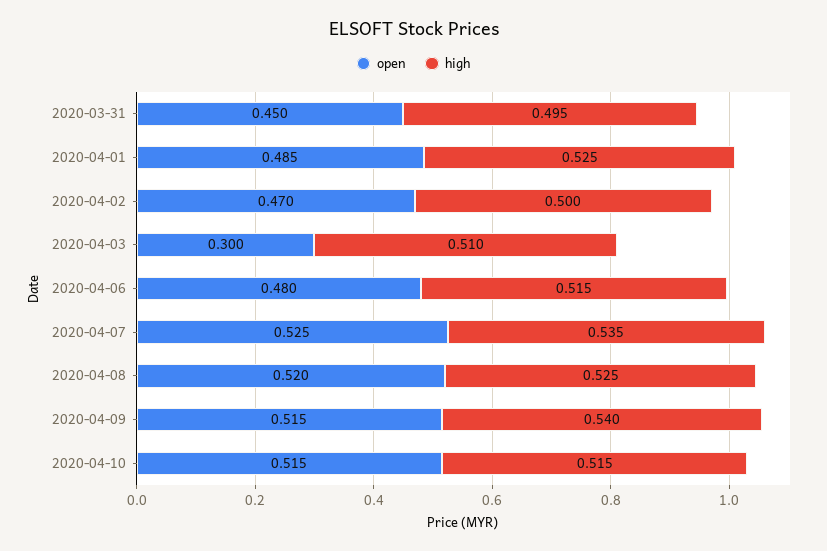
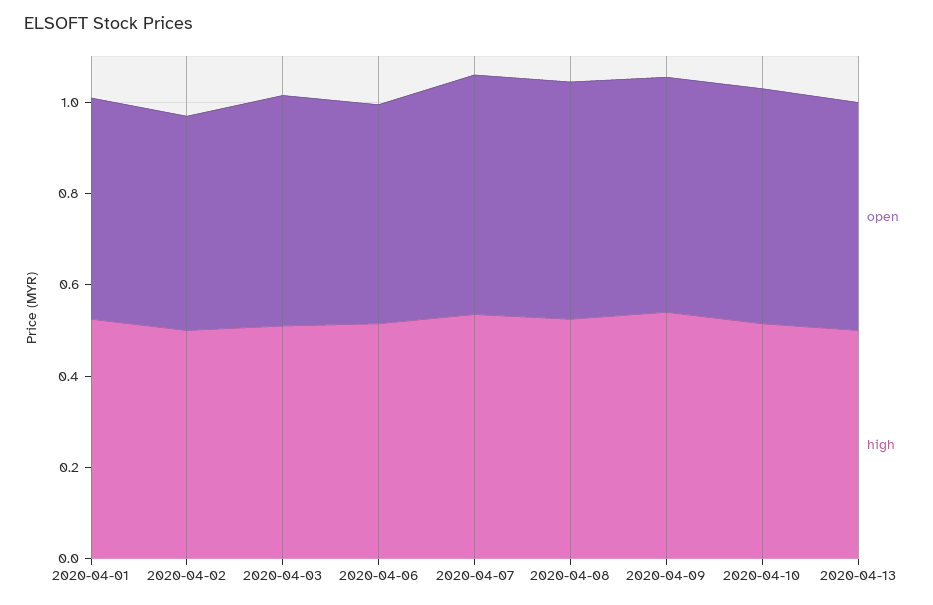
open, 2020-03-31: 0.45 -> none
high, 2020-03-31: 0.495 -> none
open, 2020-04-03: 0.3 -> 0.5
open, 2020-04-13: none -> 0.5
high, 2020-04-13: none -> 0.5

